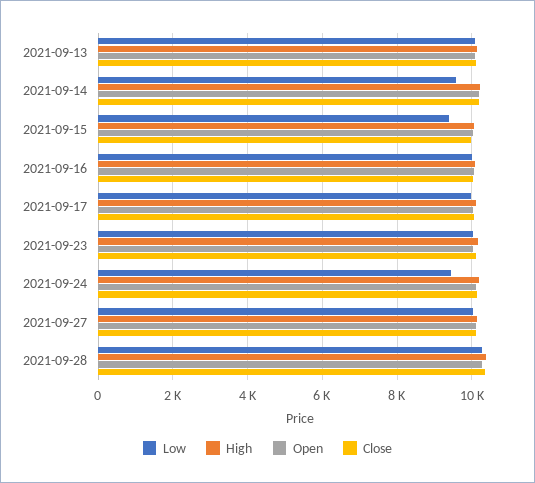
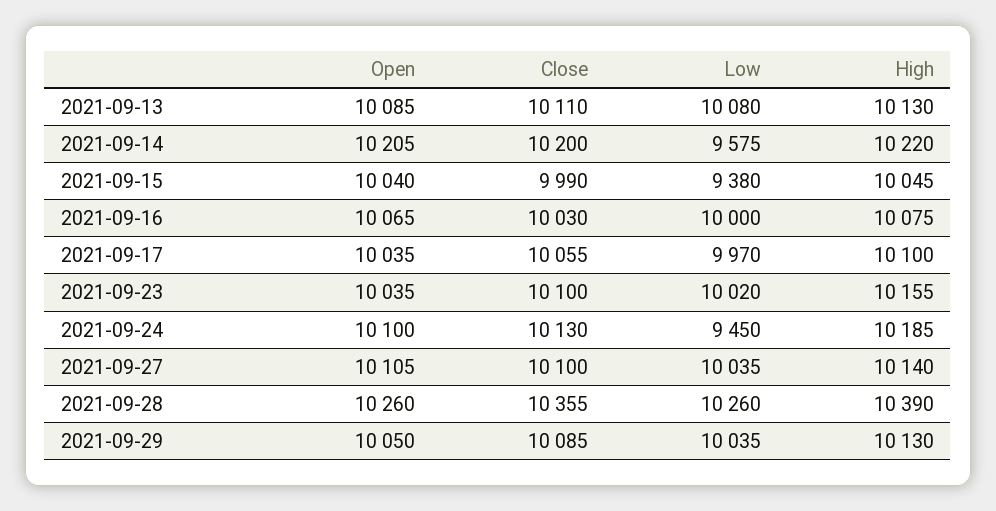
Open, 2021-09-29: none -> 10050
Close, 2021-09-29: none -> 10085
Low, 2021-09-29: none -> 10035
High, 2021-09-29: none -> 10130

